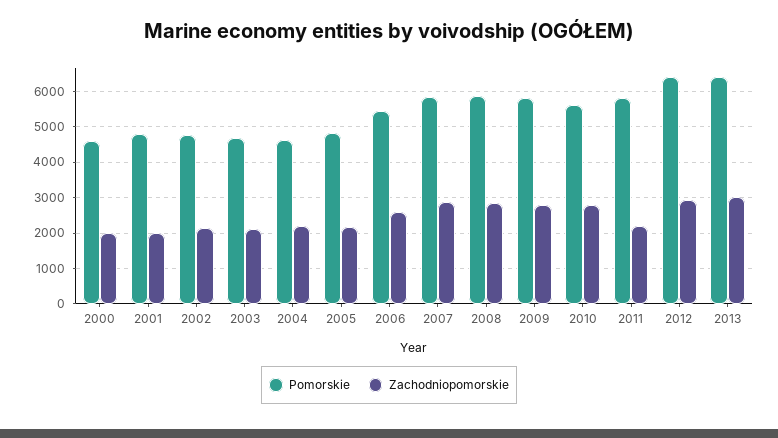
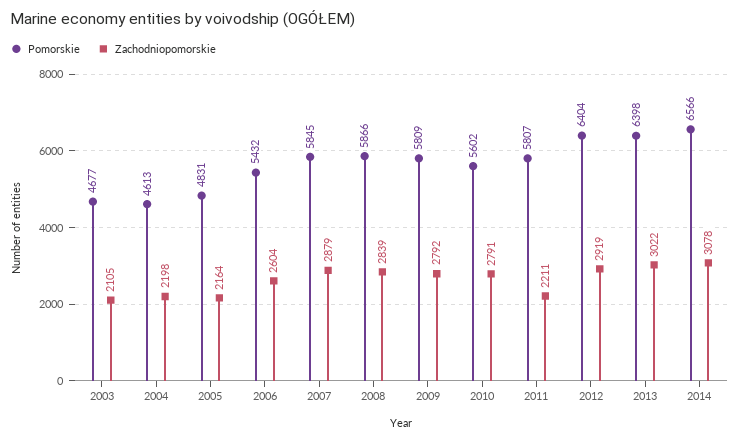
Pomorskie, 2000: 4600 -> none
Zachodniopomorskie, 2000: 2000 -> none
Pomorskie, 2001: 4800 -> none
Zachodniopomorskie, 2001: 2000 -> none
Pomorskie, 2002: 4800 -> none
Zachodniopomorskie, 2002: 2200 -> none
Pomorskie, 2014: none -> 6566
Zachodniopomorskie, 2014: none -> 3078

